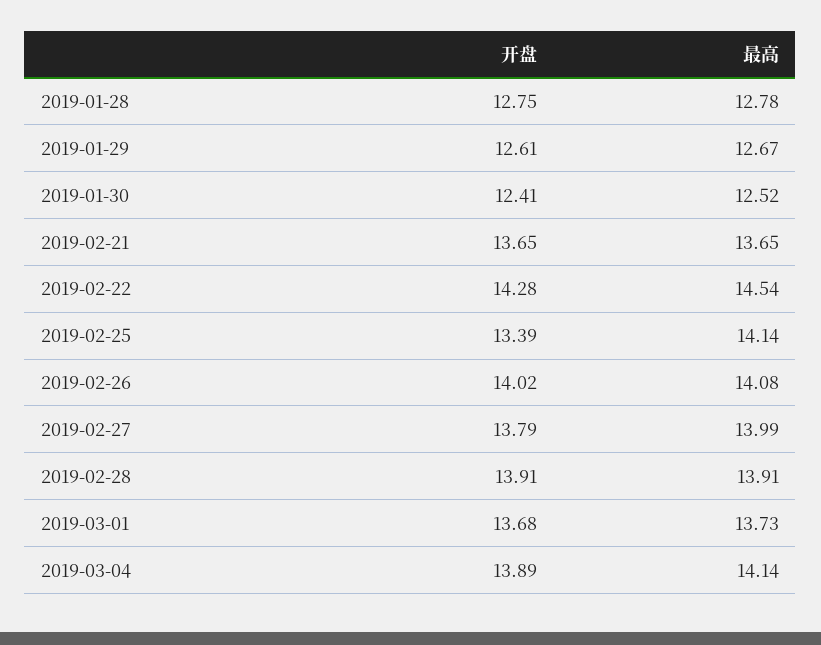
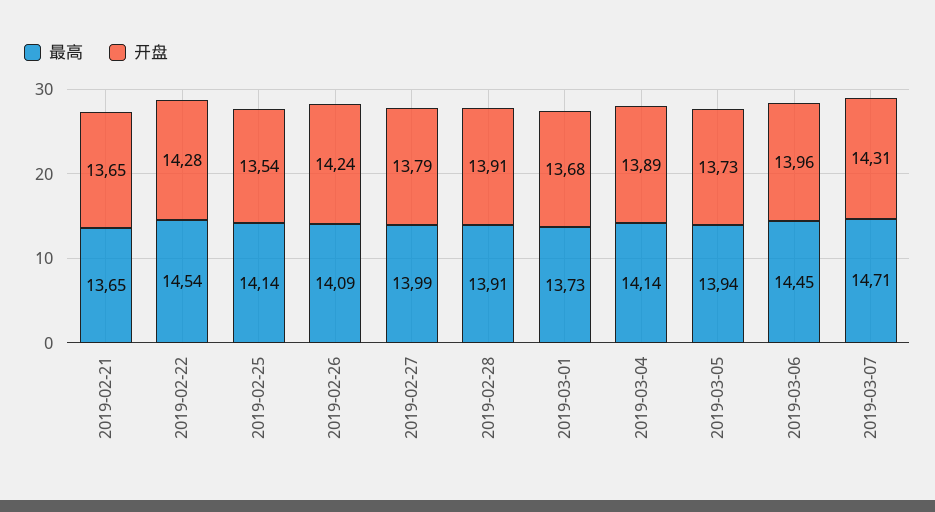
开盘, 2019-01-28: 12.75 -> none
最高, 2019-01-28: 12.78 -> none
开盘, 2019-01-29: 12.61 -> none
最高, 2019-01-29: 12.67 -> none
开盘, 2019-01-30: 12.41 -> none
最高, 2019-01-30: 12.52 -> none
开盘, 2019-02-25: 13.39 -> 13.54
开盘, 2019-02-26: 14.02 -> 14.24
最高, 2019-02-26: 14.08 -> 14.09
最高, 2019-03-05: none -> 13.94
开盘, 2019-03-05: none -> 13.73
最高, 2019-03-06: none -> 14.45
开盘, 2019-03-06: none -> 13.96
最高, 2019-03-07: none -> 14.71
开盘, 2019-03-07: none -> 14.31

